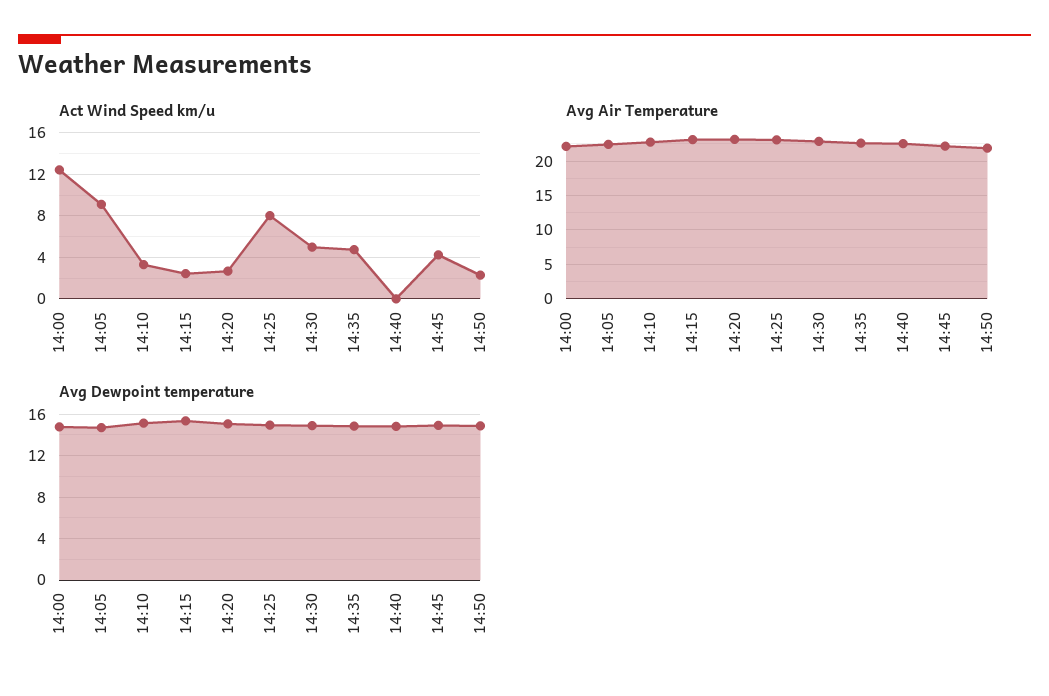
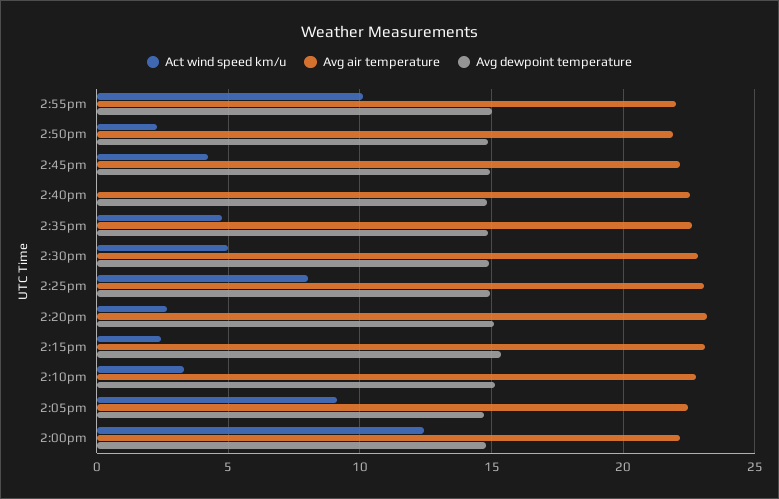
Act Wind Speed km/u, 2:55pm: none -> 10
Avg Air Temperature, 2:55pm: none -> 22
Avg Dewpoint temperature, 2:55pm: none -> 15

